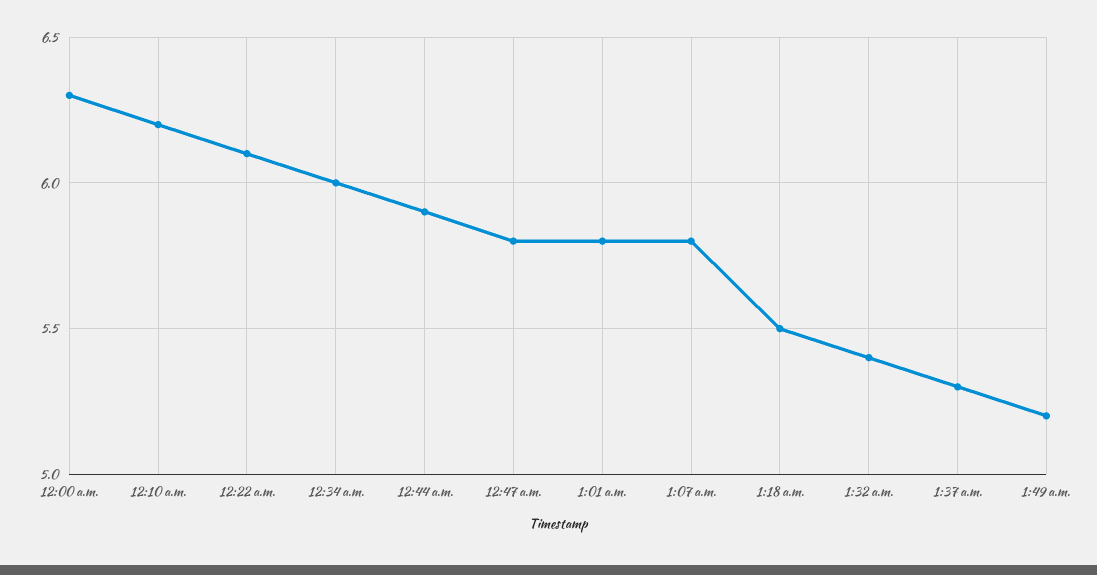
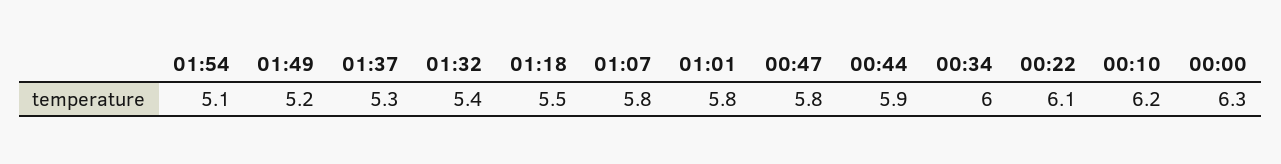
01:54: none -> 5.1

